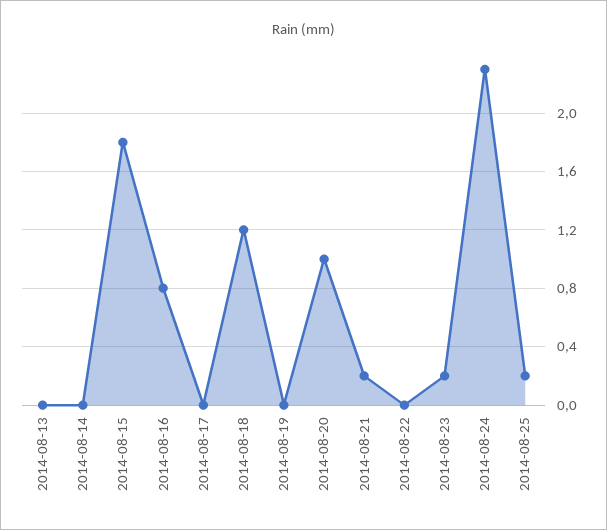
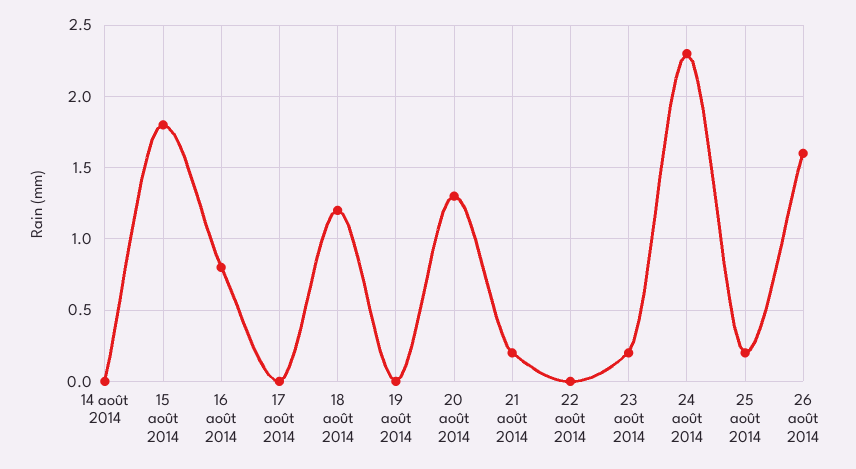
2014-08-13: 0 -> none
2014-08-20: 1 -> 1.3
26 août 2014: none -> 1.6

